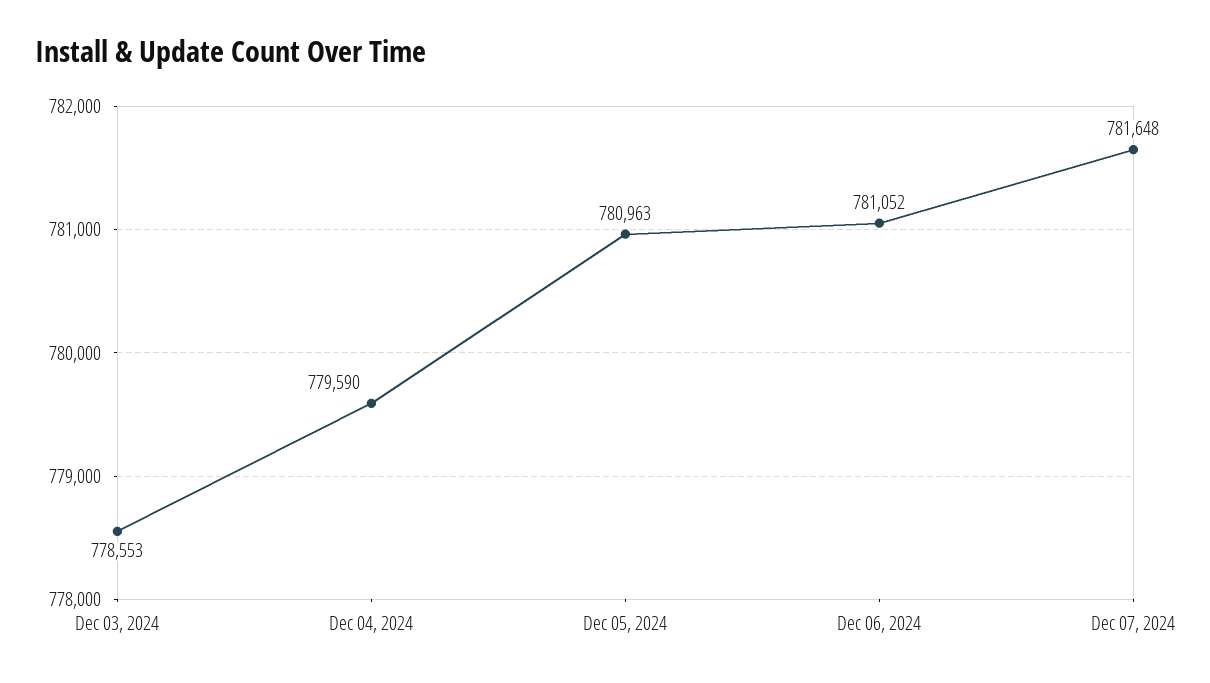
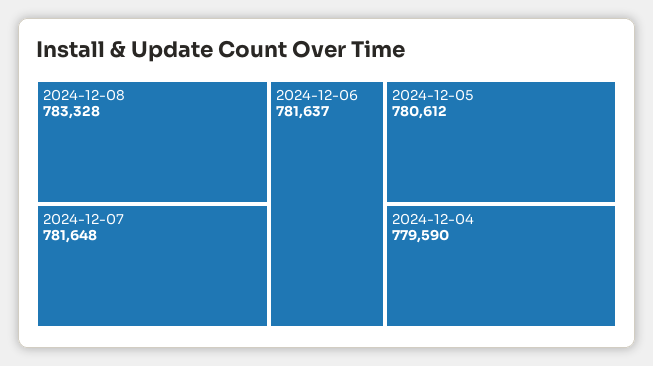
Dec 03, 2024: 778553 -> none
Dec 05, 2024: 780963 -> 780612
Dec 06, 2024: 781052 -> 781637
2024-12-08: none -> 783328

